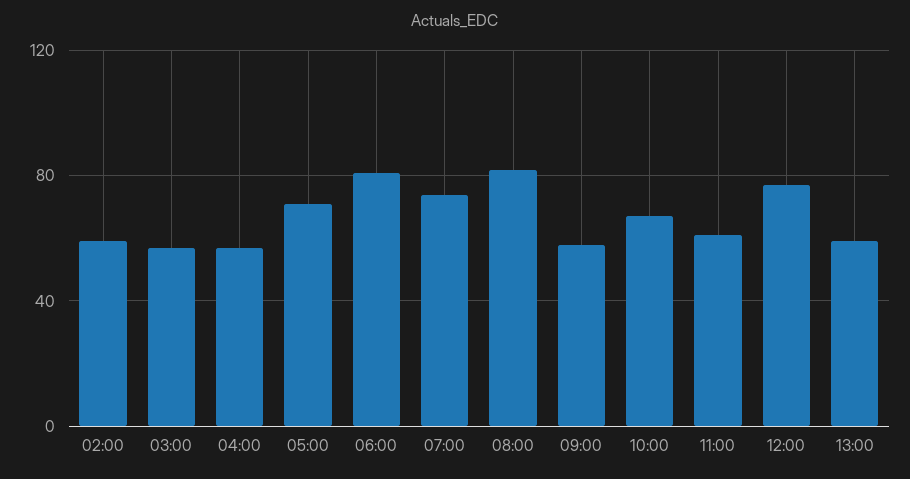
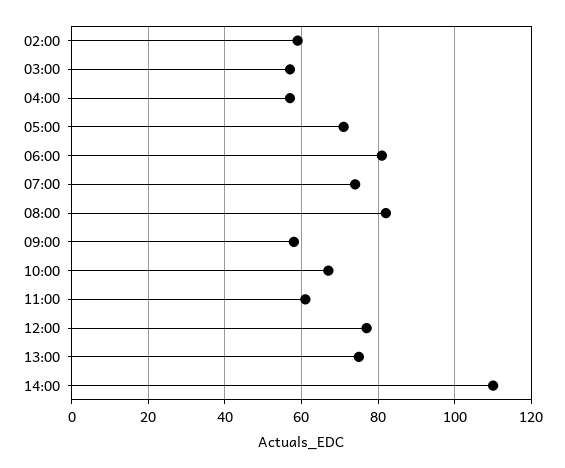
13:00: 60 -> 75
14:00: none -> 110

